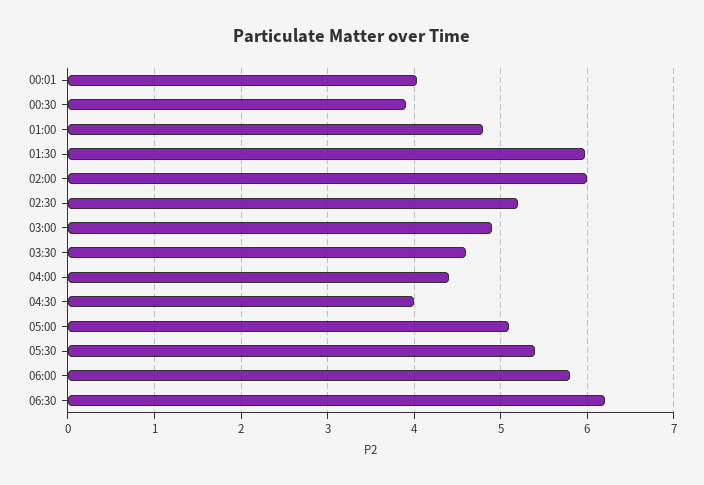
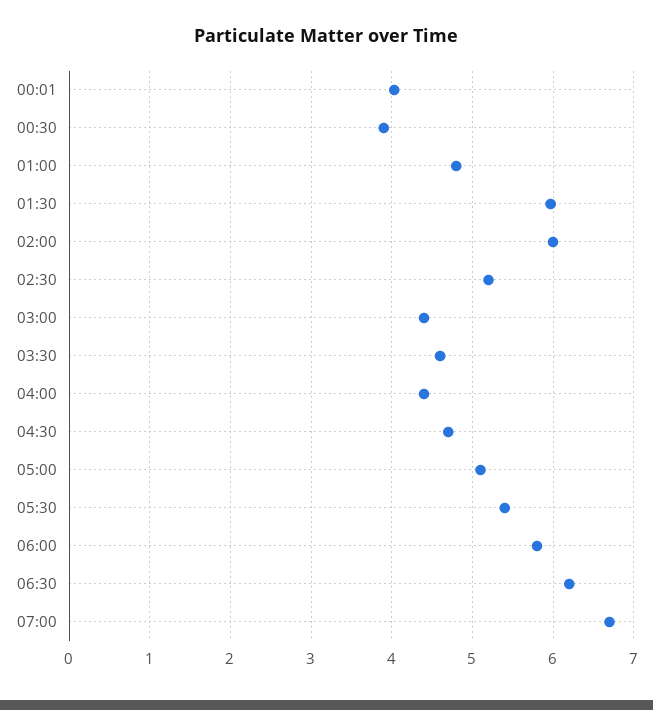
03:00: 4.9 -> 4.4
04:30: 4 -> 4.7
07:00: none -> 6.7

